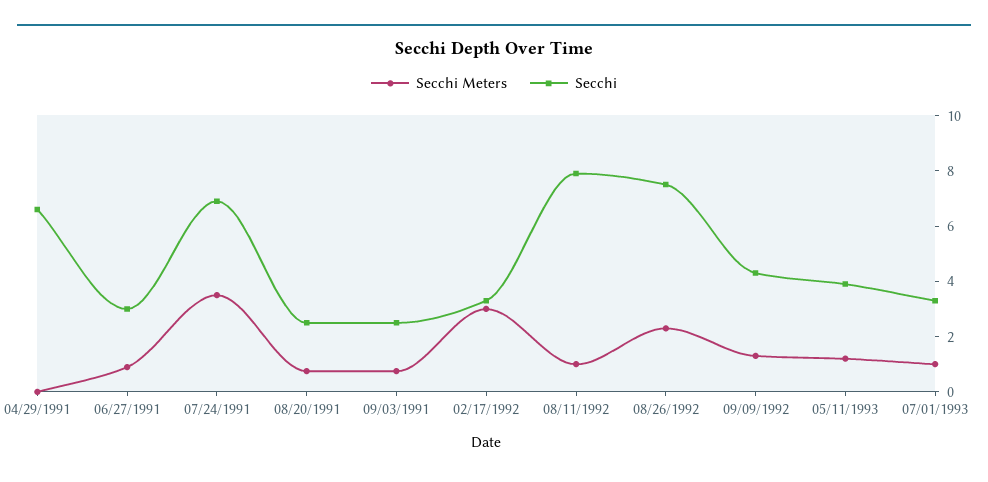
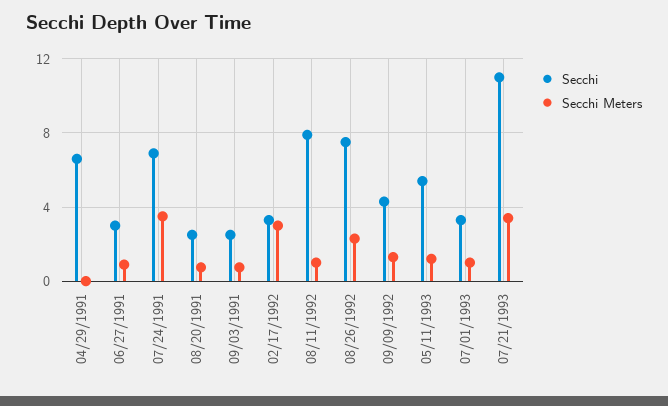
Secchi, 05/11/1993: 4 -> 5.5
Secchi, 07/21/1993: none -> 11
Secchi Meters, 07/21/1993: none -> 3.5

